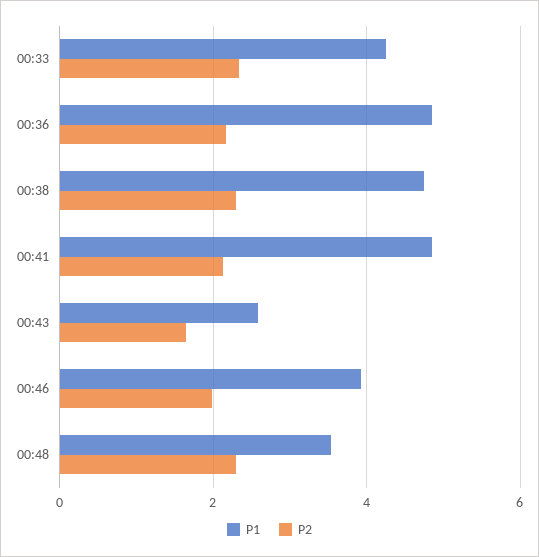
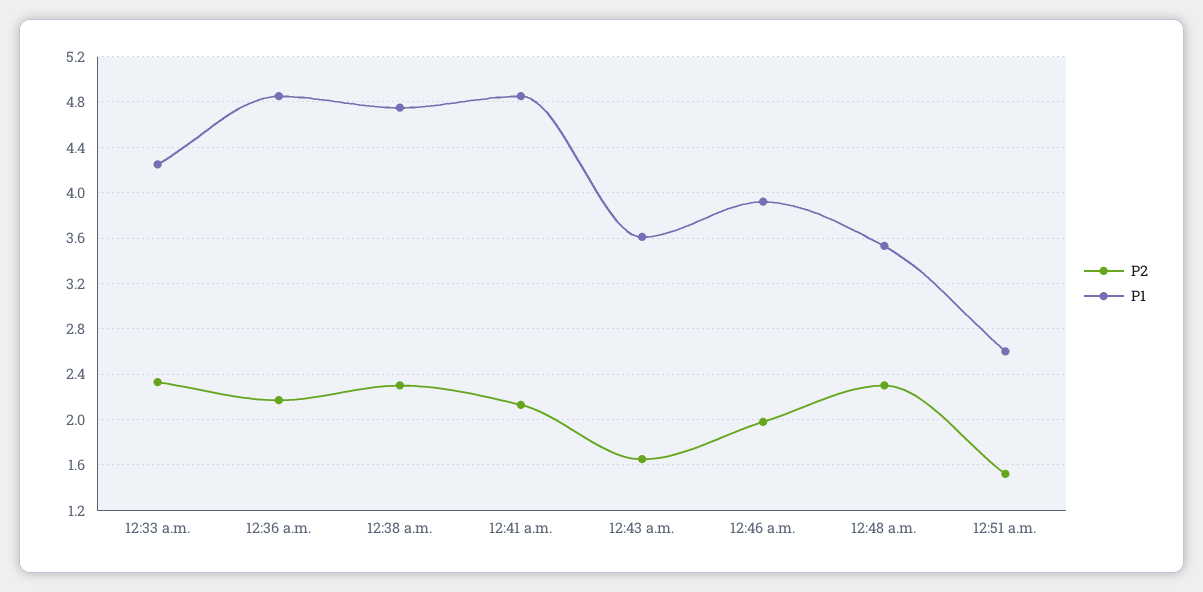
P1, 00:43: 2.6 -> 3.6
P2, 12:51 a.m.: none -> 1.5
P1, 12:51 a.m.: none -> 2.6

